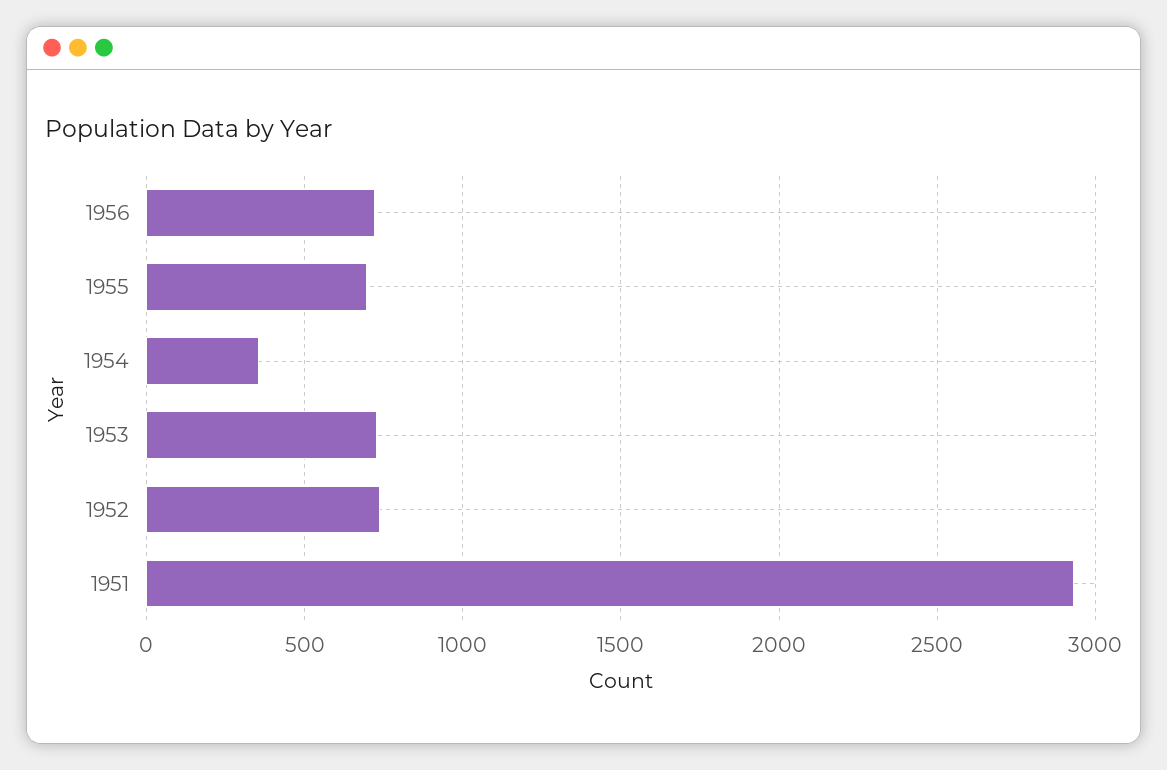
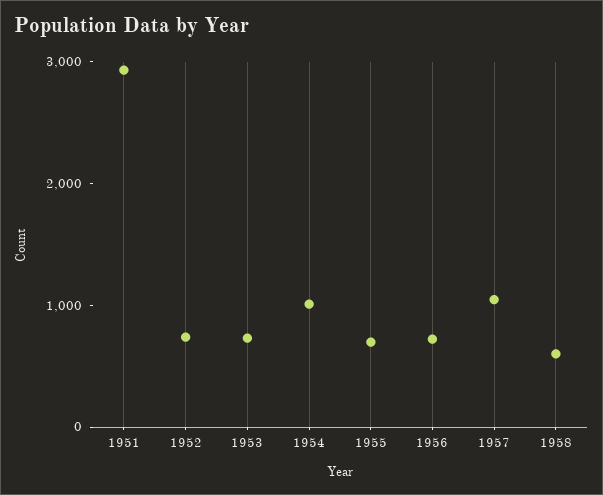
1954: 350 -> 1000
1957: none -> 1000
1958: none -> 600

